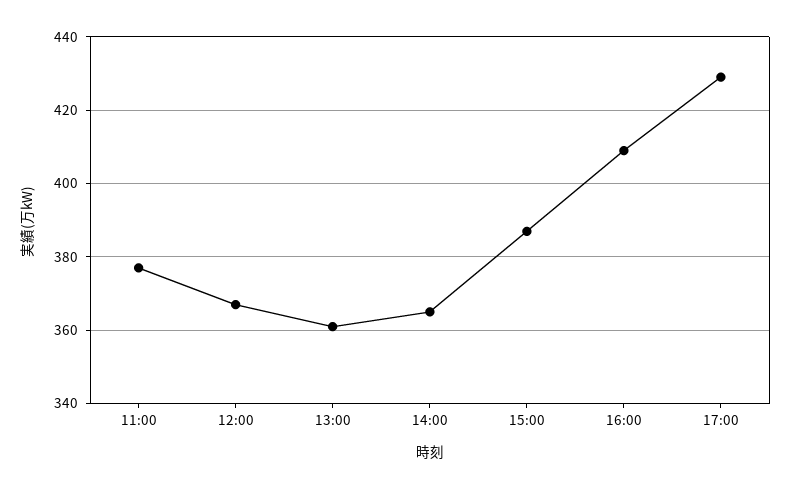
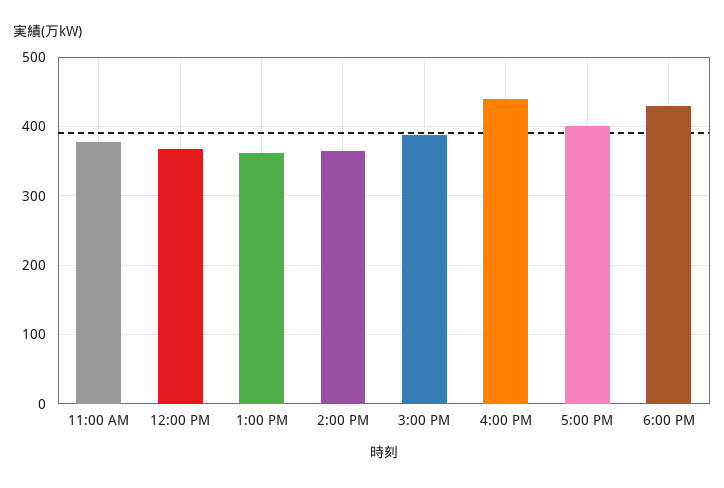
16:00: 410 -> 440
17:00: 430 -> 400
6:00 PM: none -> 430

